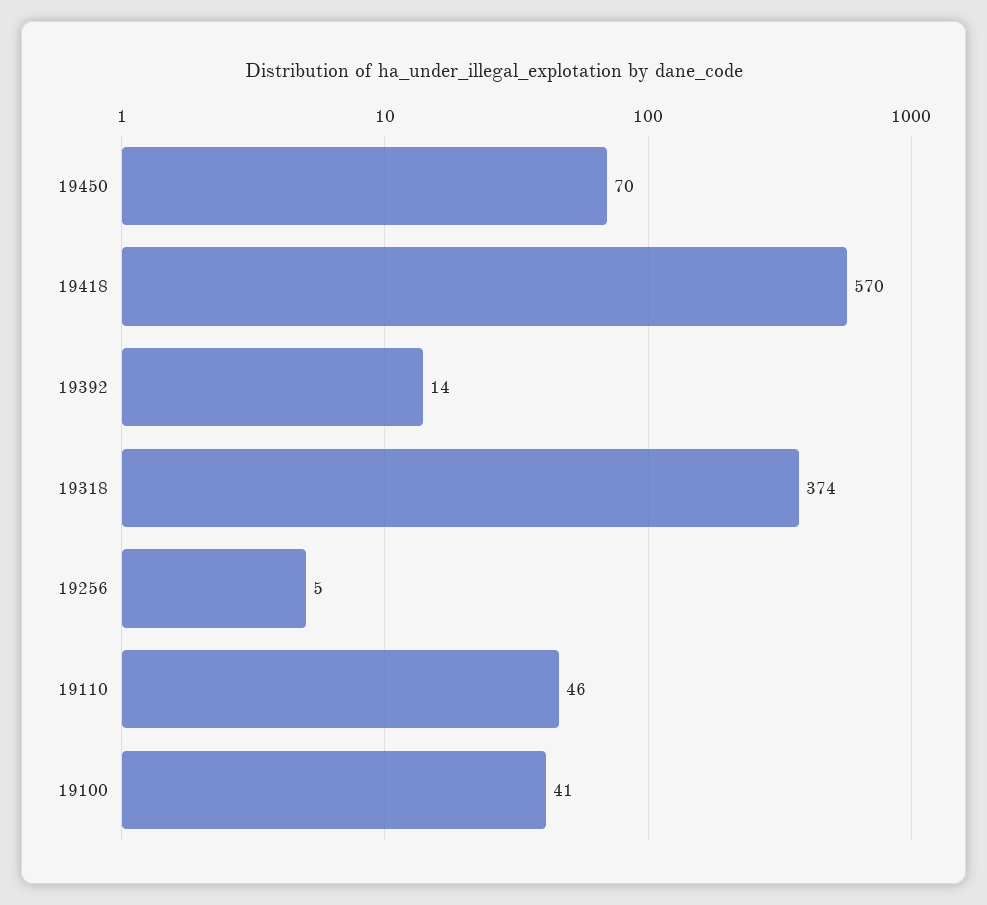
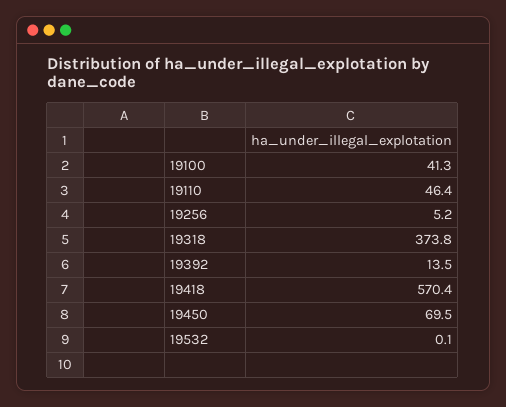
19532: none -> 0.1

